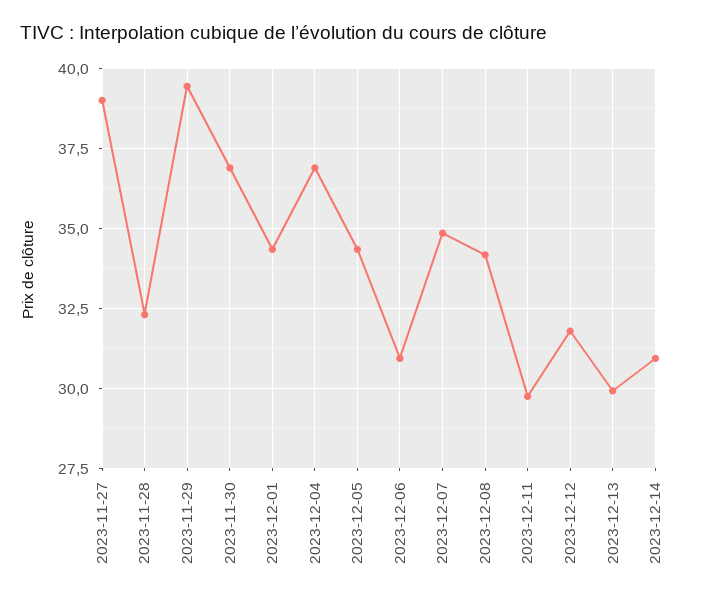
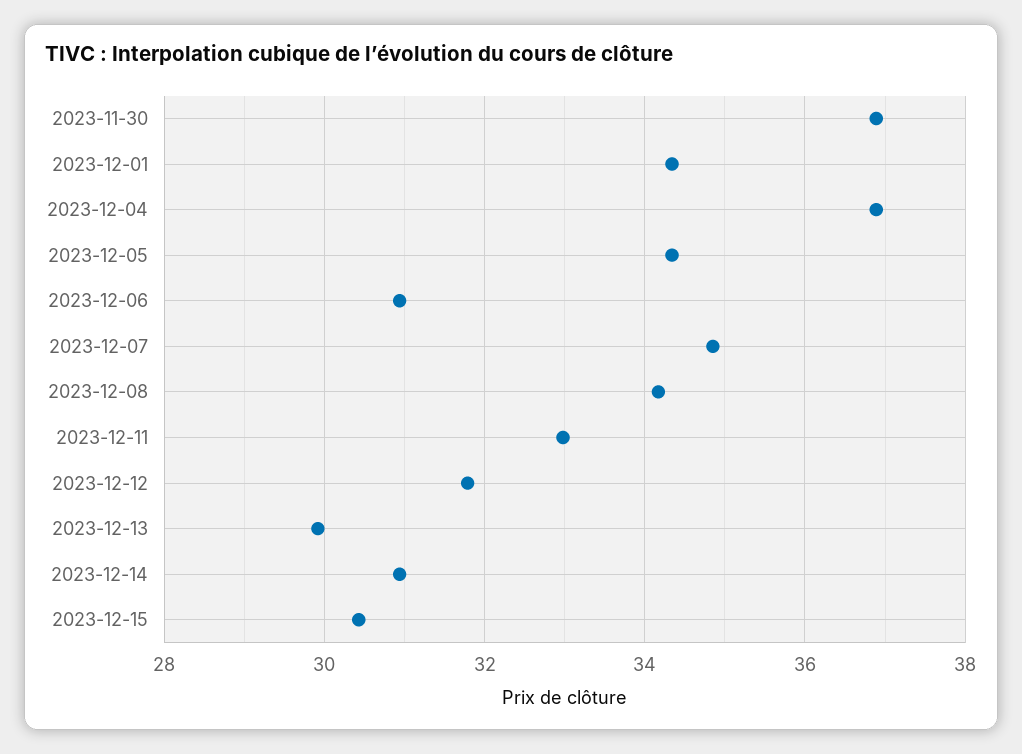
2023-11-27: 39 -> none
2023-11-28: 32.25 -> none
2023-11-29: 39.5 -> none
2023-12-11: 29.75 -> 33
2023-12-15: none -> 30.4

